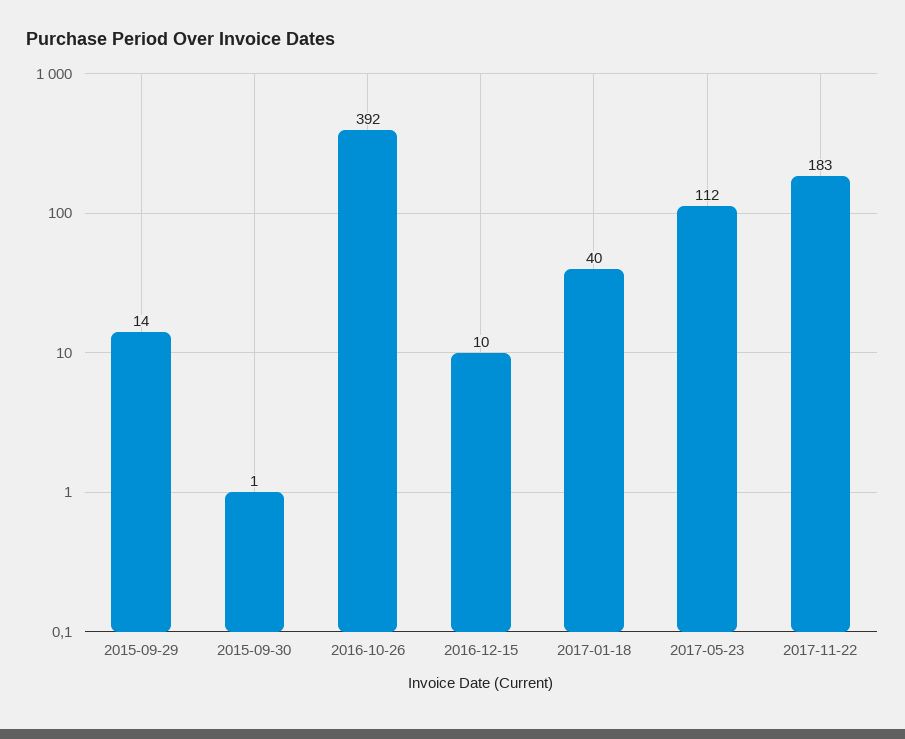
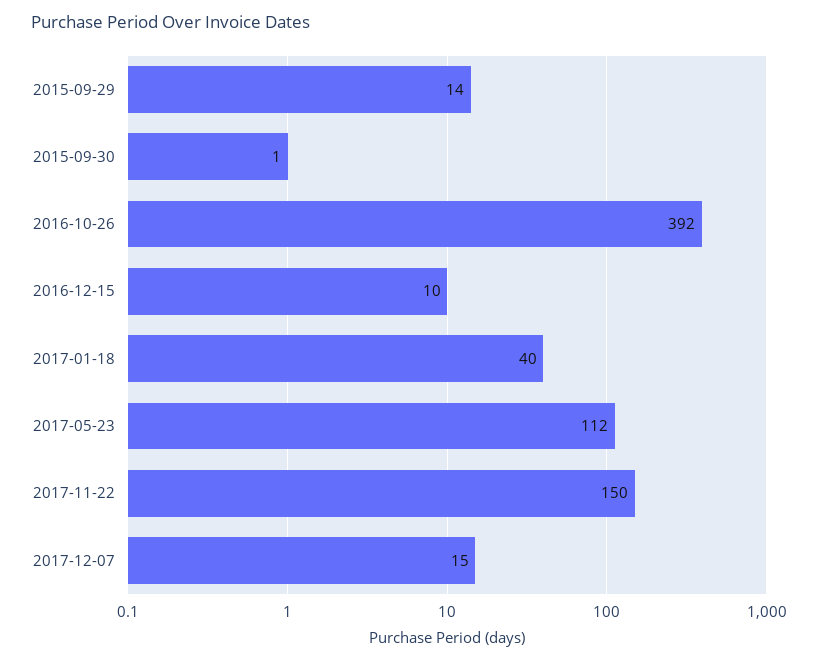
2017-11-22: 183 -> 150
2017-12-07: none -> 15

